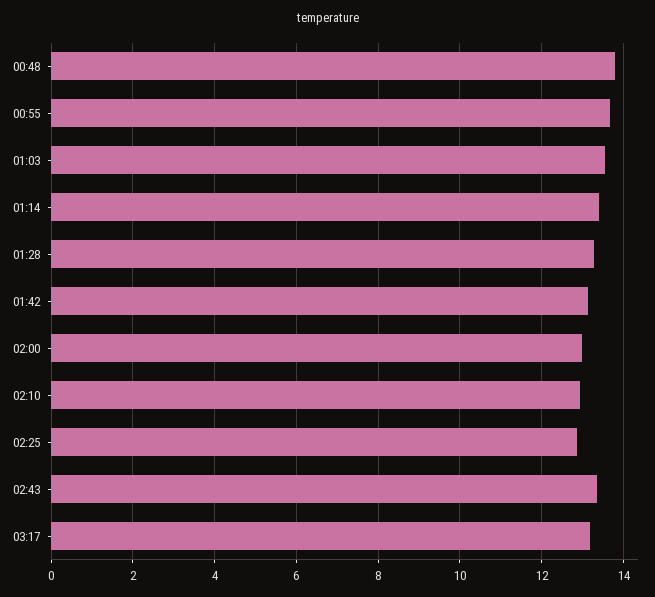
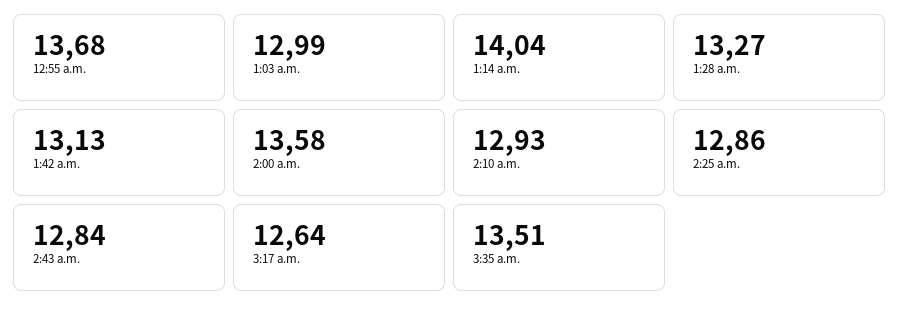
00:48: 13.8 -> none
01:03: 13.6 -> 12.99
01:14: 13.4 -> 14.04
02:00: 13 -> 13.58
02:43: 13.4 -> 12.84
03:17: 13.2 -> 12.64
3:35 a.m.: none -> 13.51

